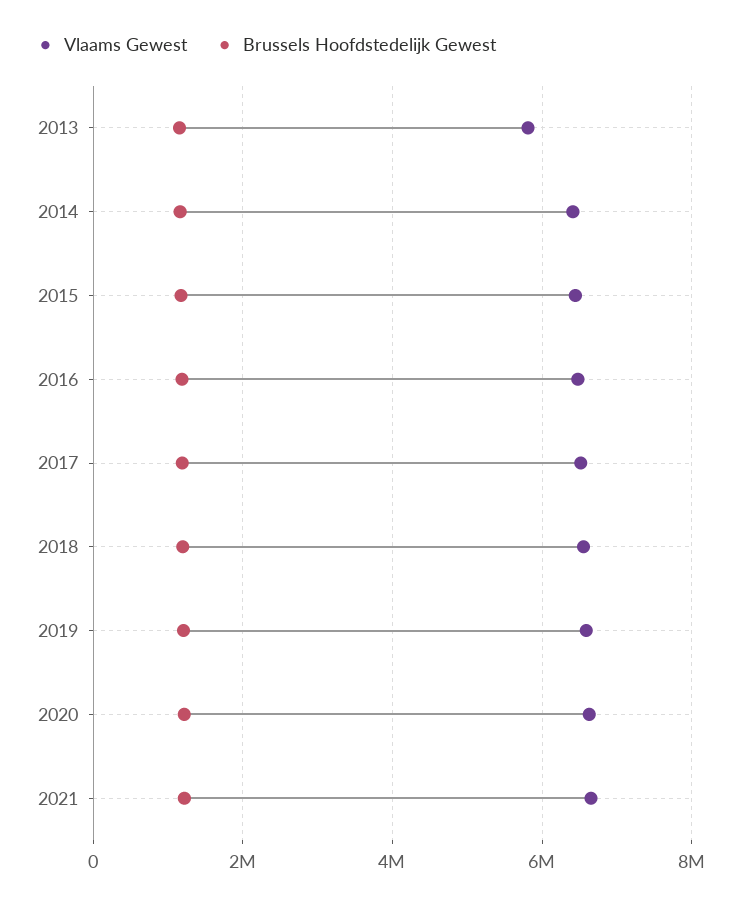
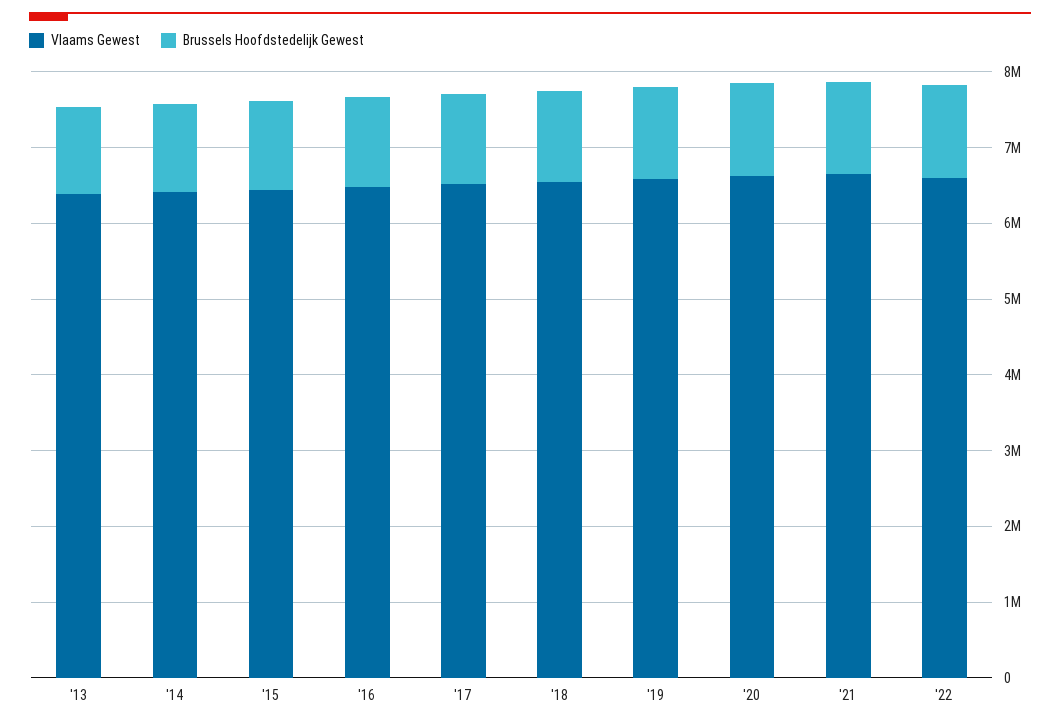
Vlaams Gewest, 2013: 5800000 -> 6400000
Vlaams Gewest, '22: none -> 6600000
Brussels Hoofdstedelijk Gewest, '22: none -> 1200000

